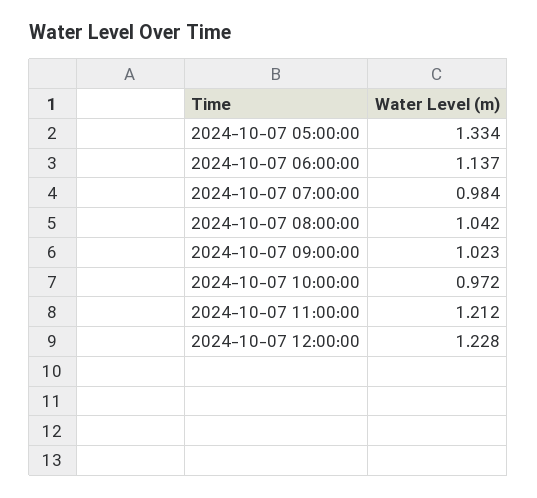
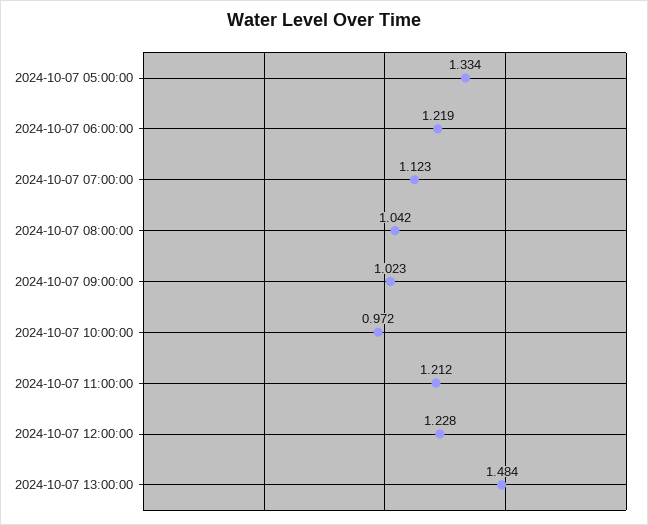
2024-10-07 06:00:00: 1.137 -> 1.219
2024-10-07 07:00:00: 0.984 -> 1.123
2024-10-07 13:00:00: none -> 1.484

